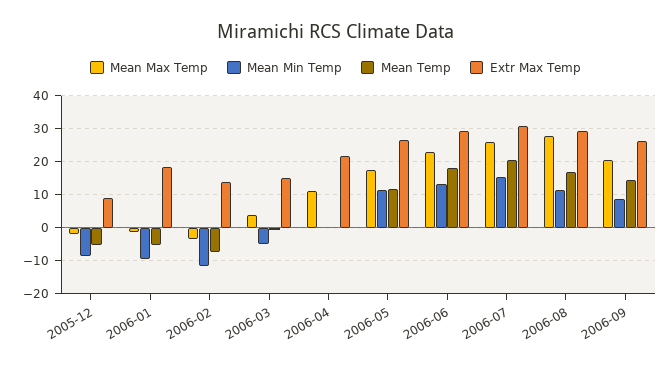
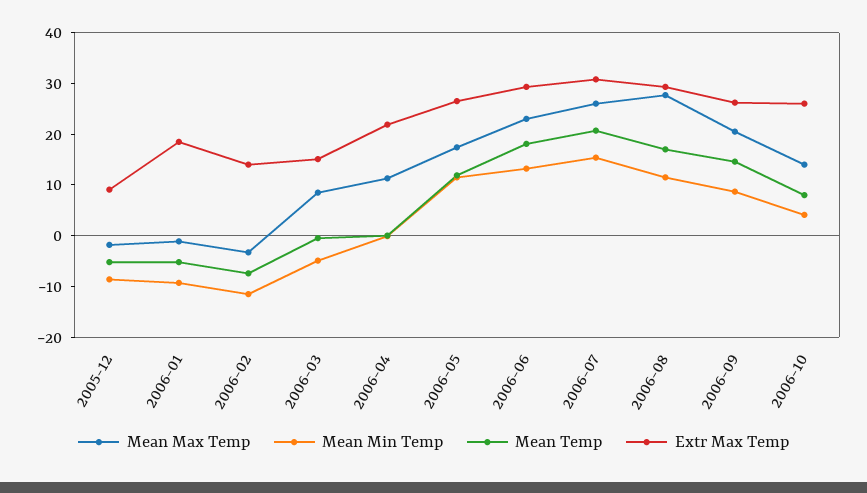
Mean Max Temp, 2006-03: 4 -> 8
Mean Max Temp, 2006-10: none -> 14
Mean Min Temp, 2006-10: none -> 4
Mean Temp, 2006-10: none -> 8
Extr Max Temp, 2006-10: none -> 26

